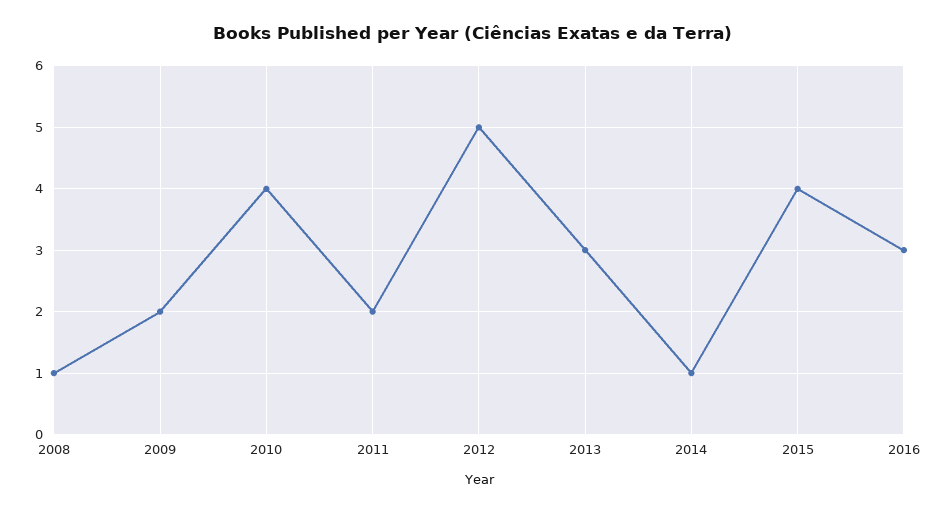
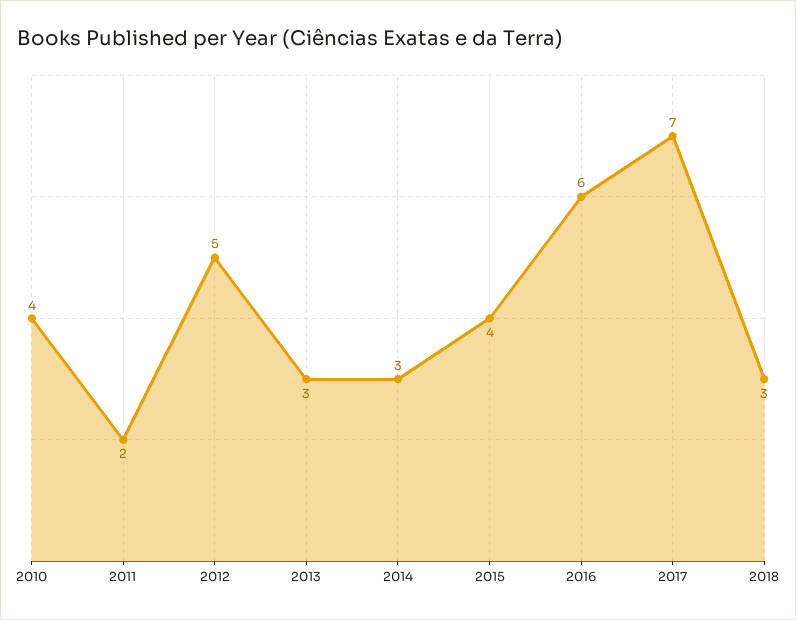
2008: 1 -> none
2009: 2 -> none
2014: 1 -> 3
2016: 3 -> 6
2017: none -> 7
2018: none -> 3

